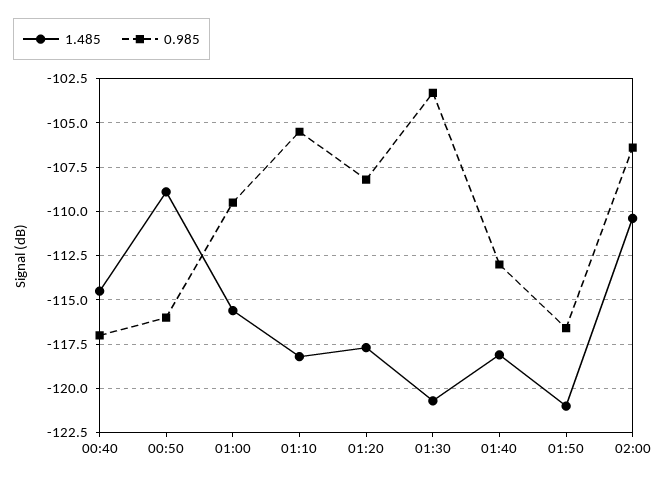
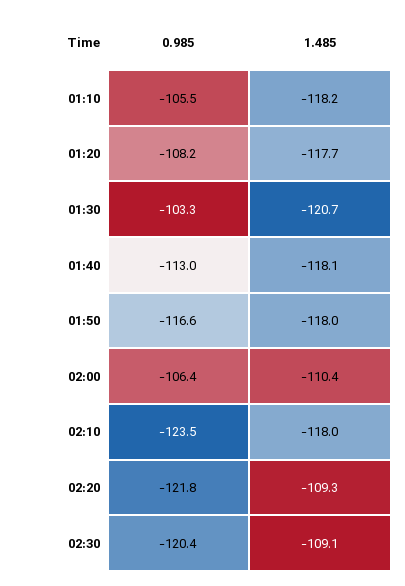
1.485, 00:40: -114.5 -> none
0.985, 00:40: -117 -> none
1.485, 00:50: -109 -> none
0.985, 00:50: -116 -> none
1.485, 01:00: -115.5 -> none
0.985, 01:00: -109.5 -> none
1.485, 01:50: -121 -> -118
0.985, 02:10: none -> -123.5
1.485, 02:10: none -> -118
0.985, 02:20: none -> -121.8
1.485, 02:20: none -> -109.3
0.985, 02:30: none -> -120.4
1.485, 02:30: none -> -109.1

